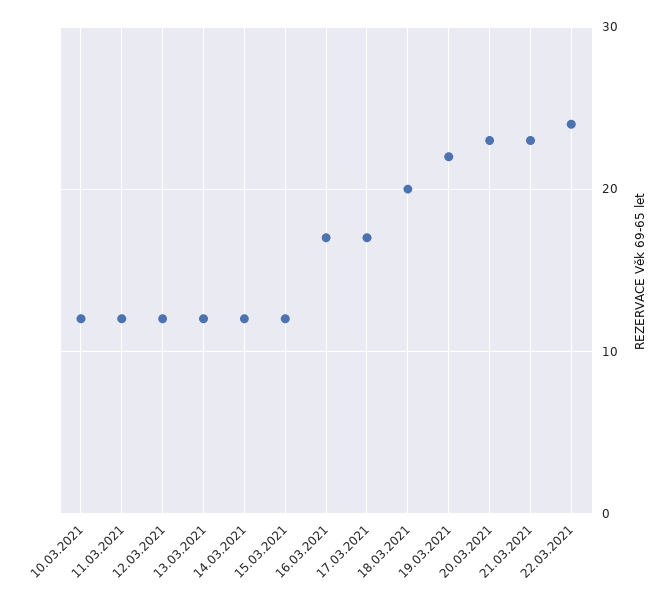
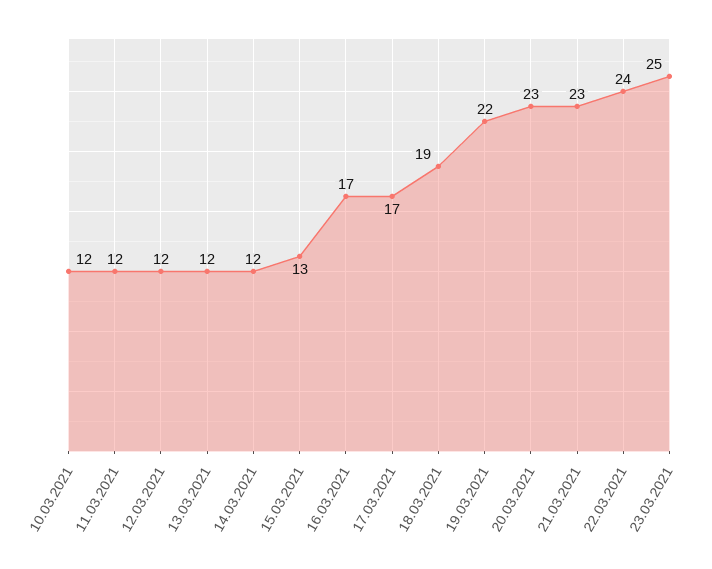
15.03.2021: 12 -> 13
18.03.2021: 20 -> 19
23.03.2021: none -> 25

